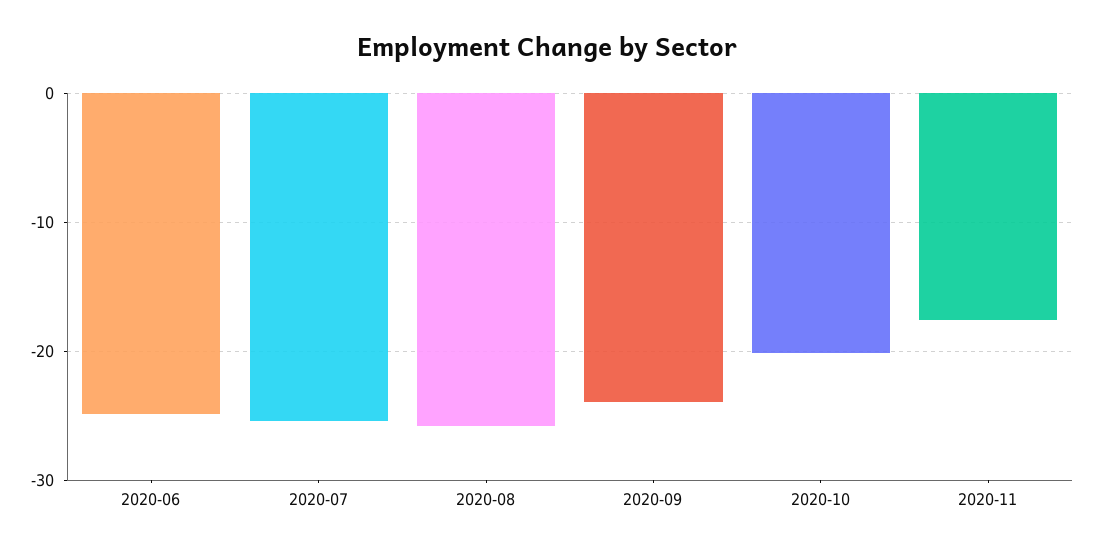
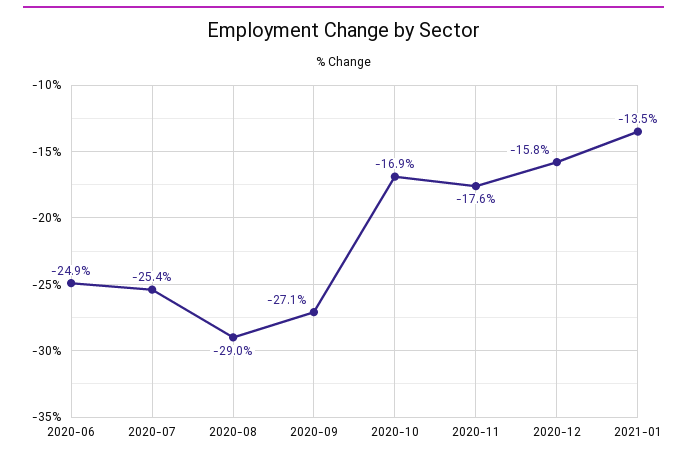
2020-08: -26 -> -29
2020-09: -24 -> -27.1
2020-10: -20 -> -16.9
2020-12: none -> -15.8
2021-01: none -> -13.5

